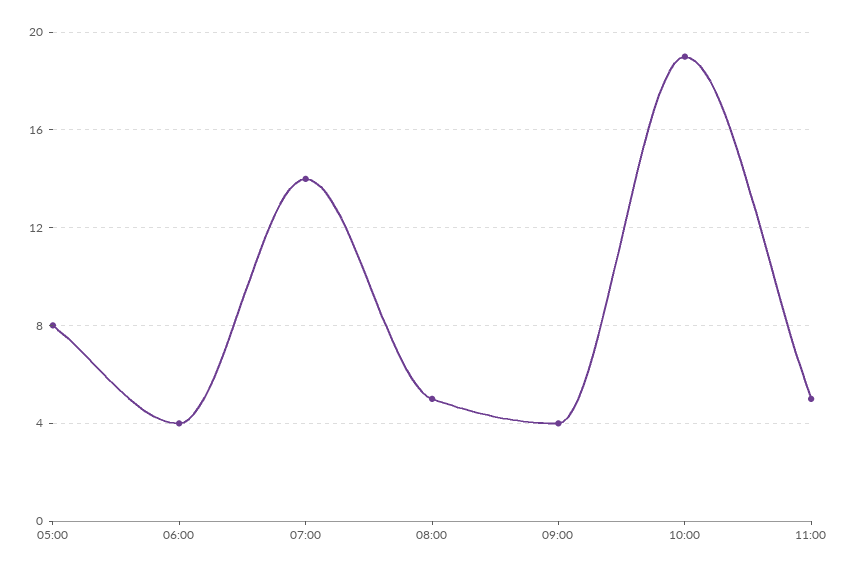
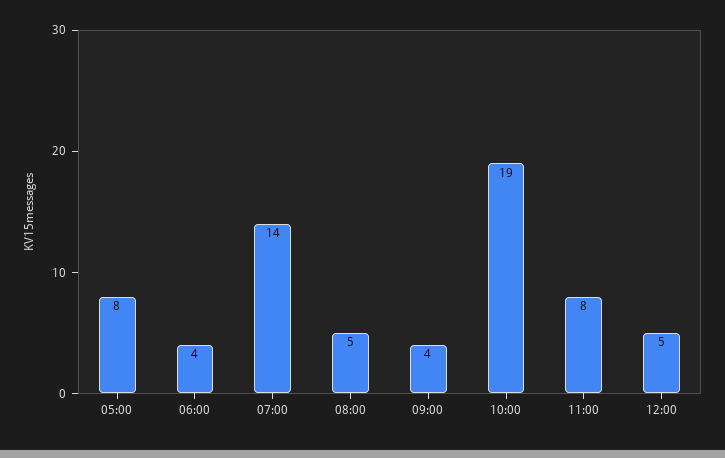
11:00: 5 -> 8
12:00: none -> 5

